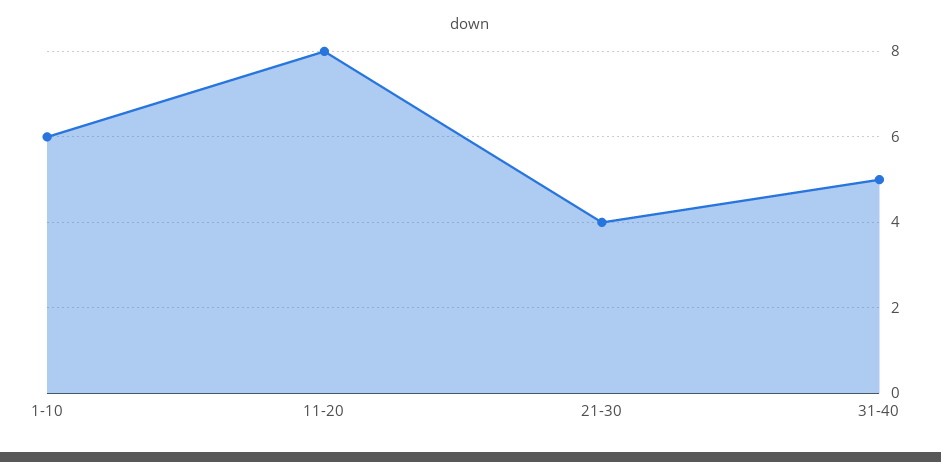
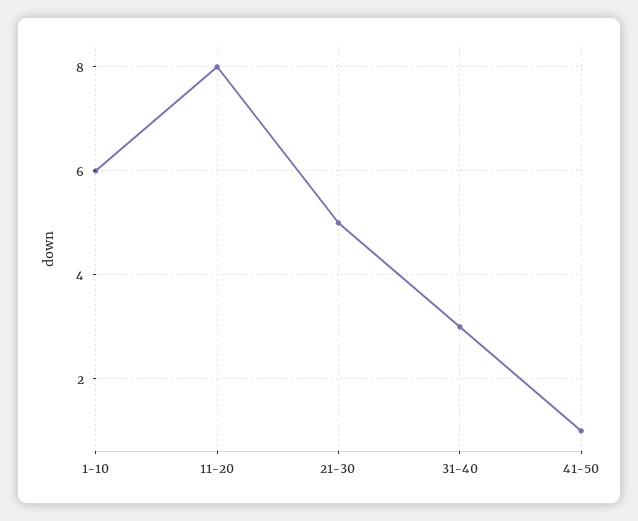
21-30: 4 -> 5
31-40: 5 -> 3
41-50: none -> 1

